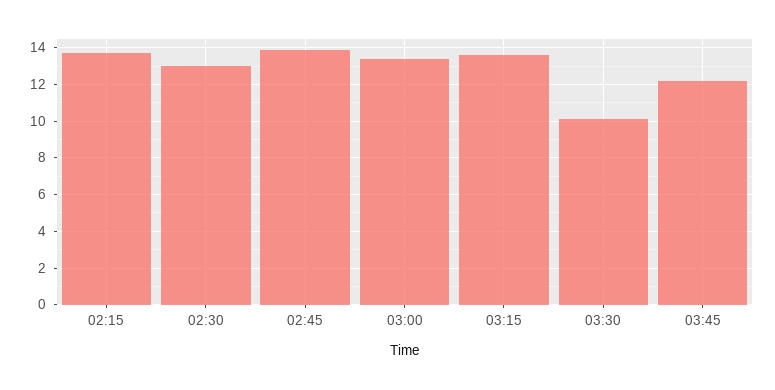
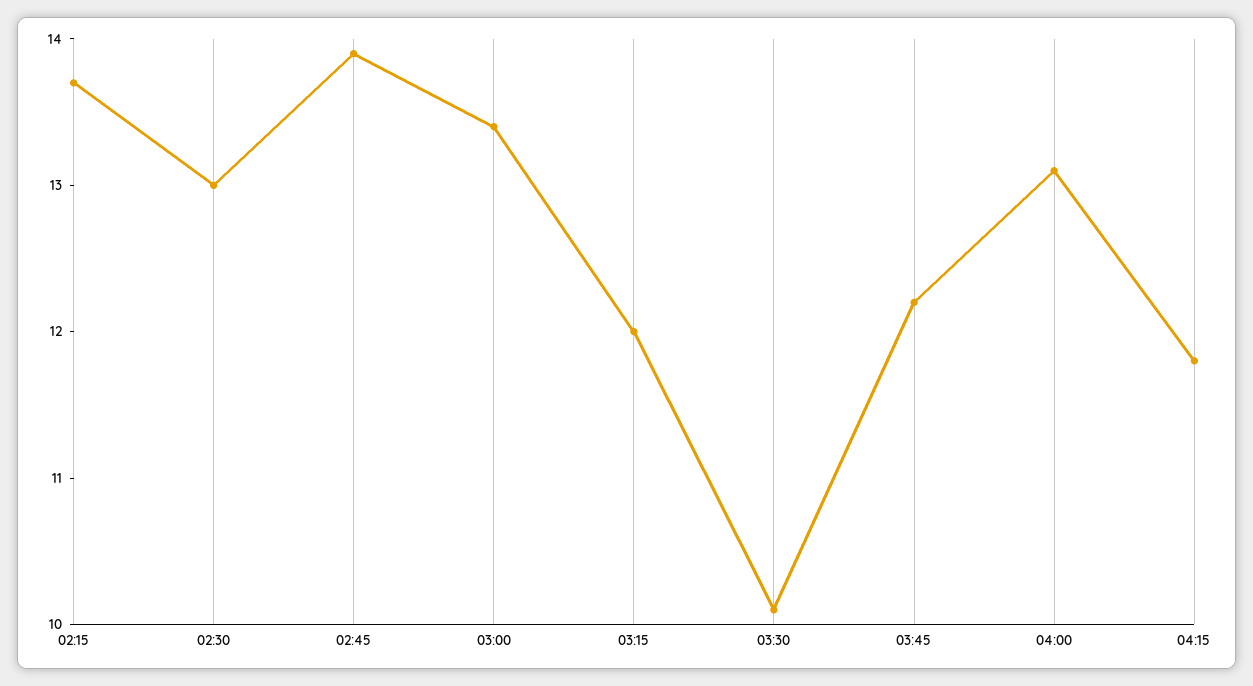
03:15: 13.5 -> 12
04:00: none -> 13.1
04:15: none -> 11.8

